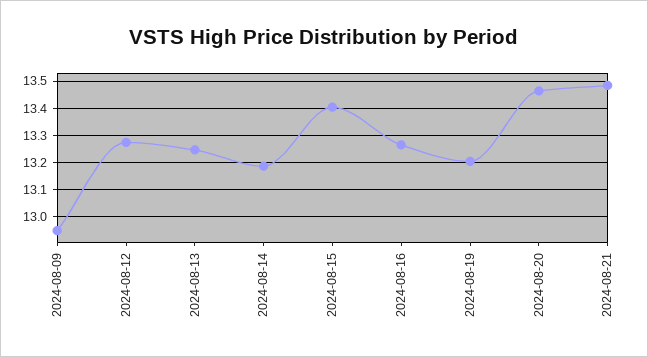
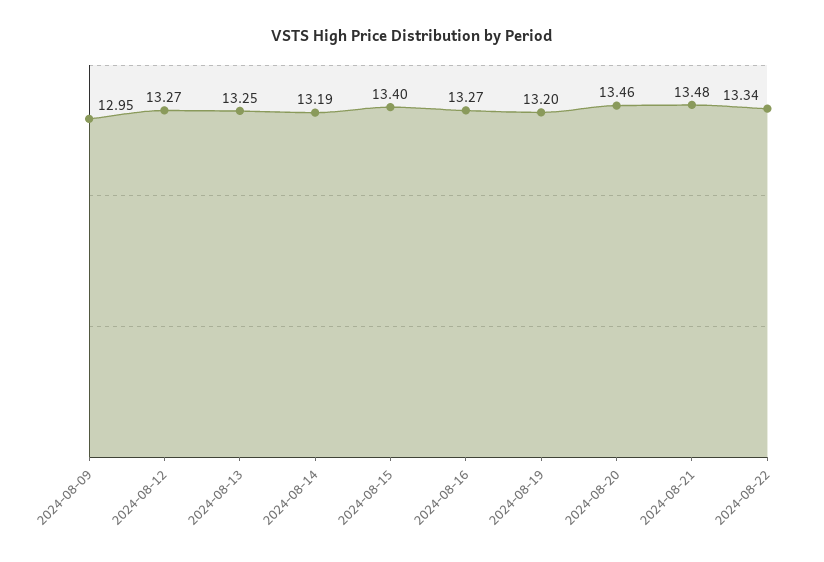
2024-08-22: none -> 13.34

